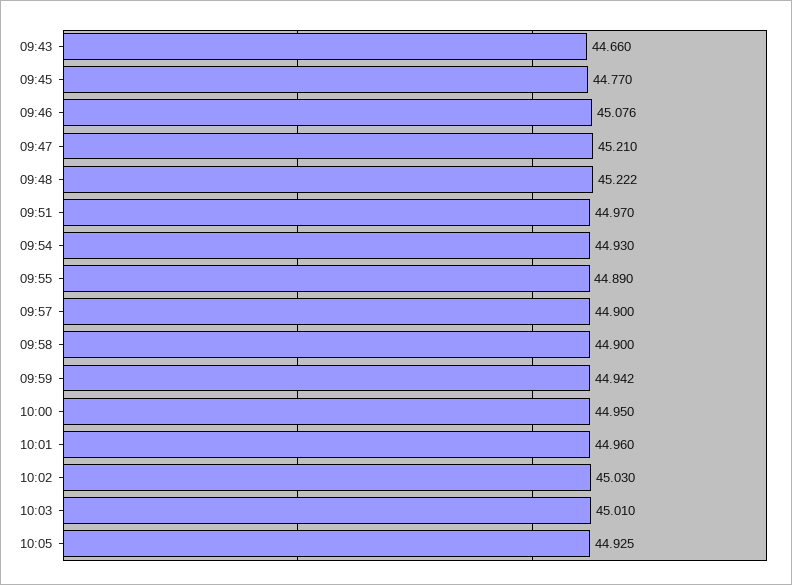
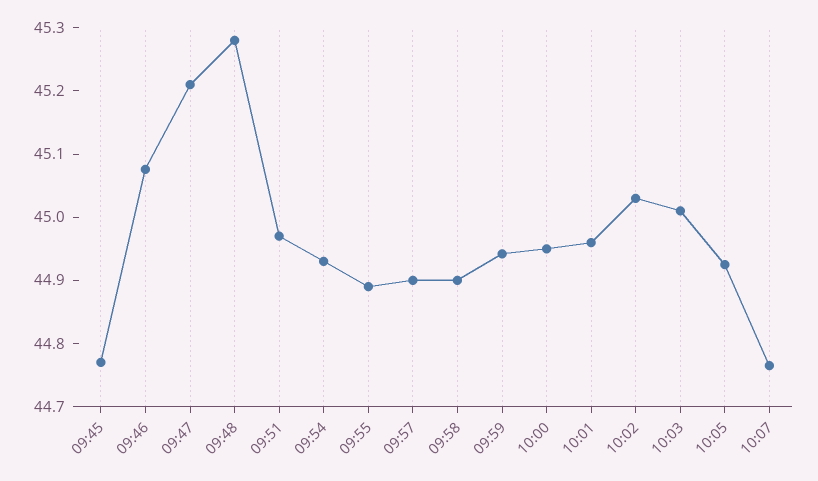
09:43: 44.66 -> none
09:48: 45.222 -> 45.28
10:07: none -> 44.76

